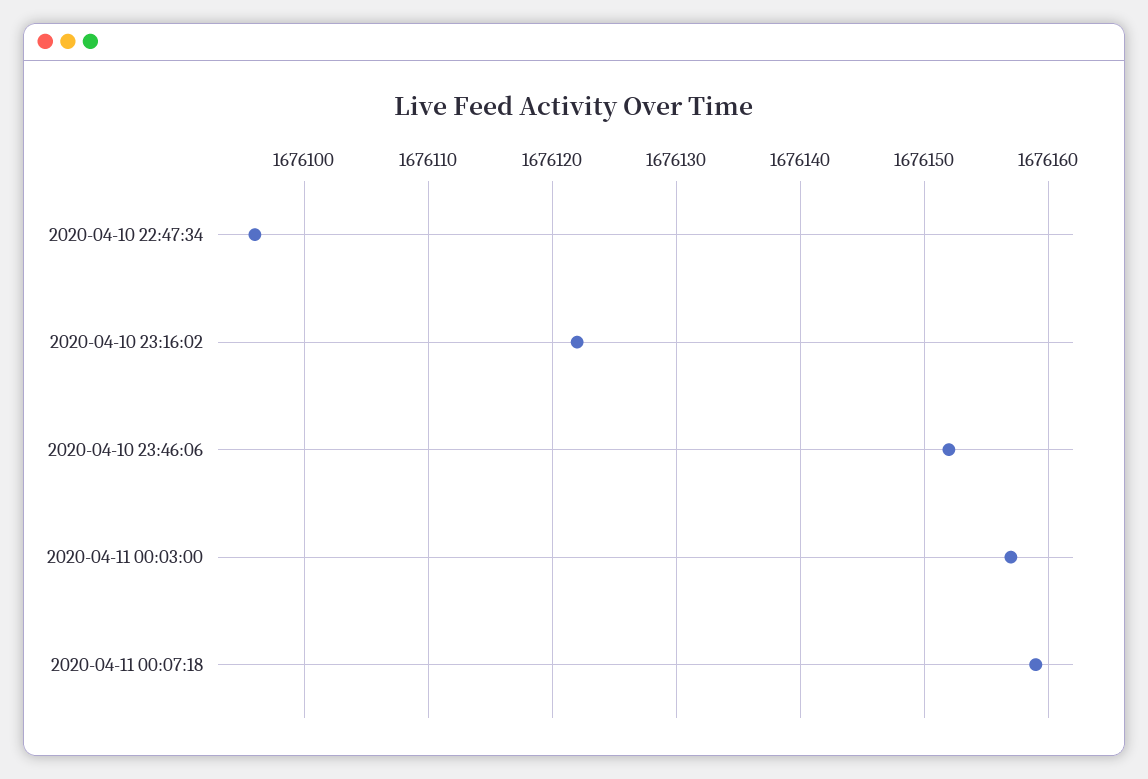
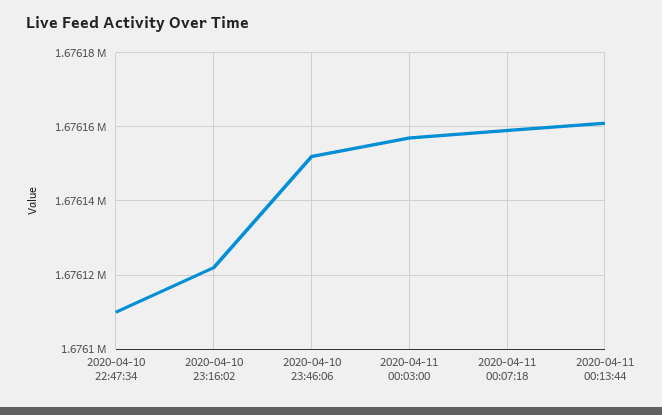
2020-04-10 22:47:34: 1676096 -> 1676110
2020-04-11 00:13:44: none -> 1676160

